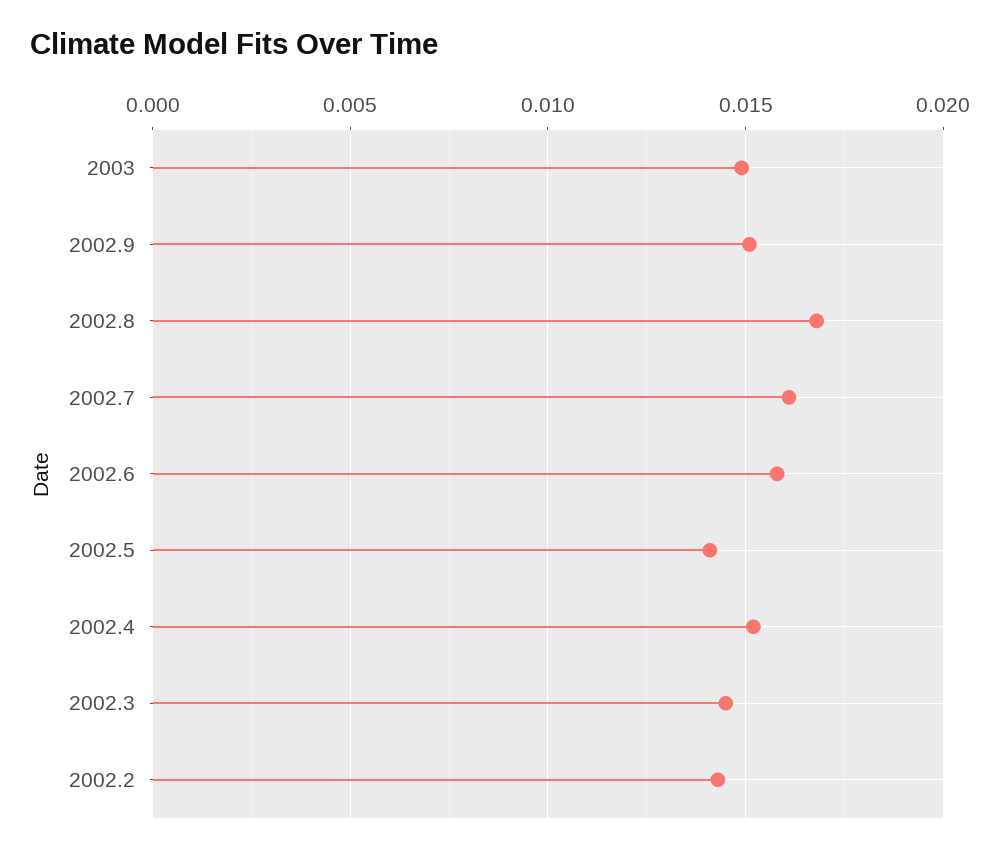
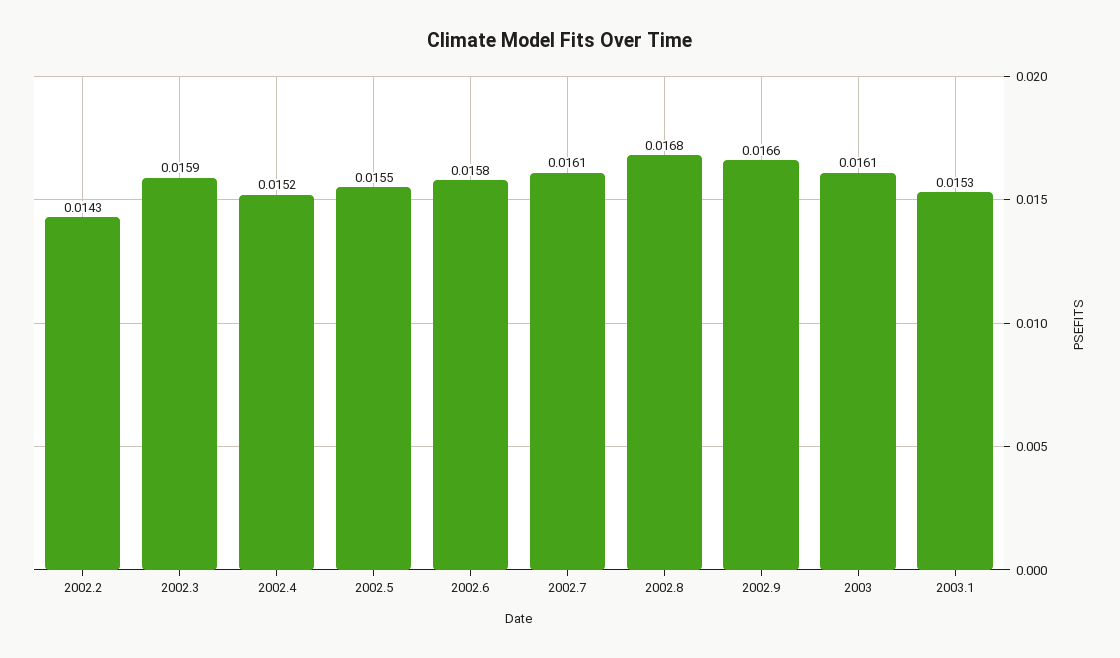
2003: 0.015 -> 0.0161
2002.9: 0.015 -> 0.0166
2002.5: 0.014 -> 0.0155
2002.3: 0.0145 -> 0.0159
2003.1: none -> 0.0153

